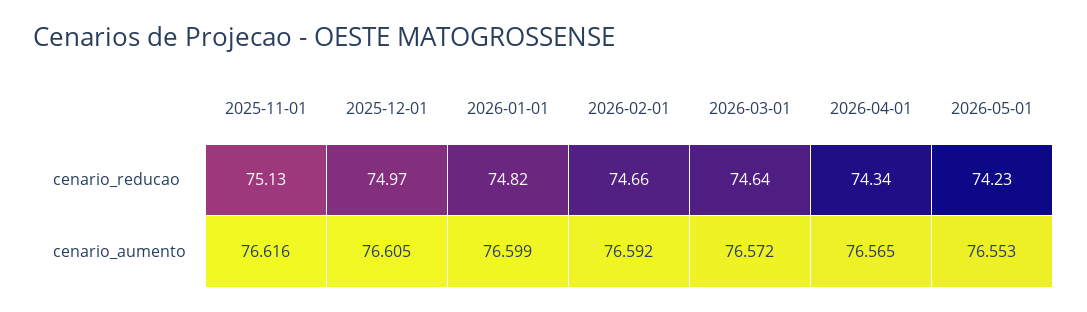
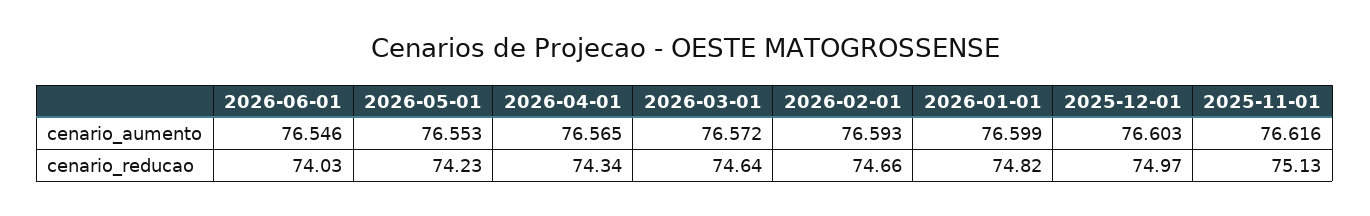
2025-12-01, cenario_aumento: 76.605 -> 76.603
2026-02-01, cenario_aumento: 76.592 -> 76.593
2026-06-01, cenario_aumento: none -> 76.546
2026-06-01, cenario_reducao: none -> 74.03

